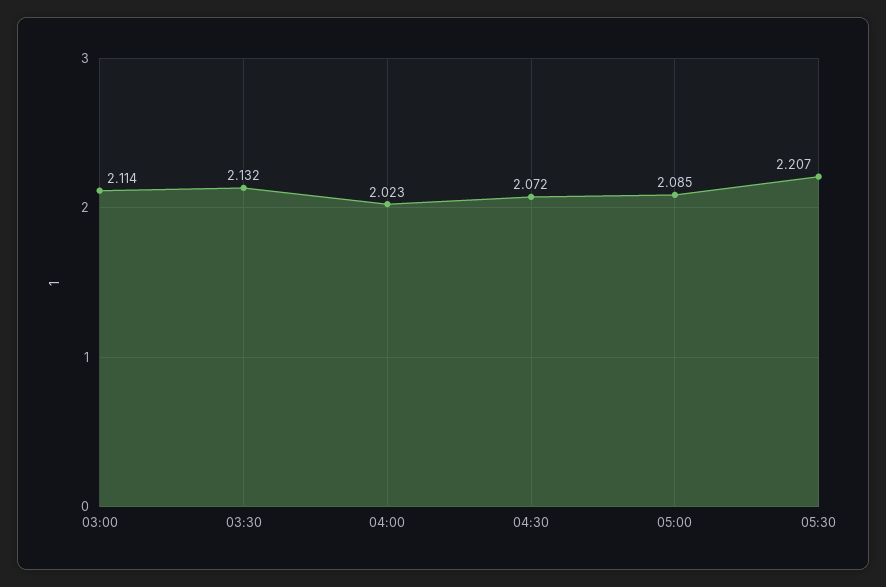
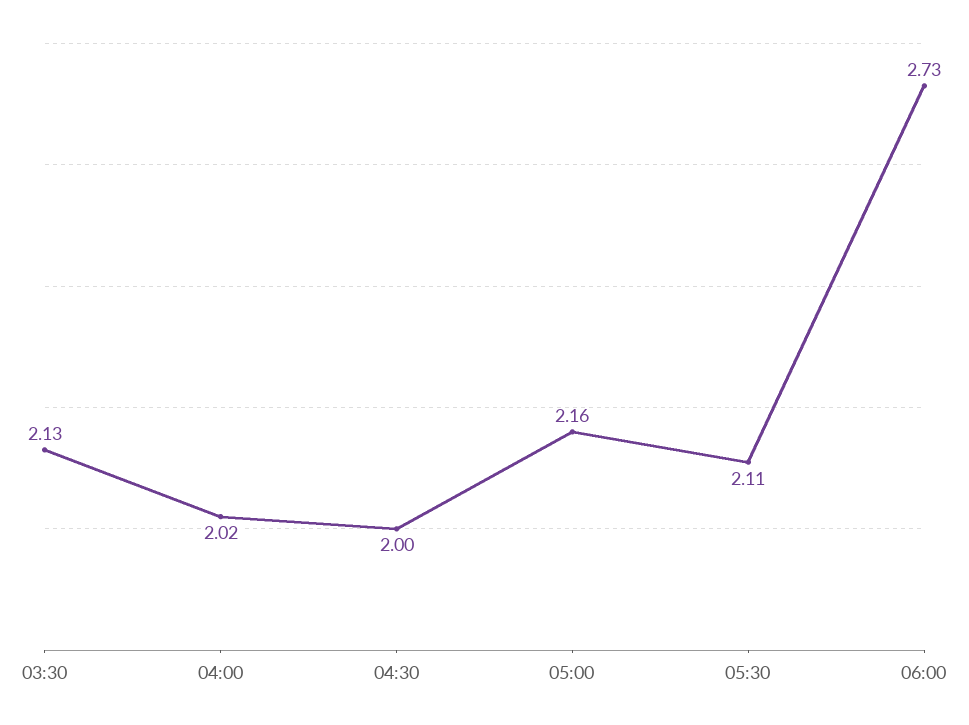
03:00: 2.114 -> none
04:30: 2.072 -> 2
05:00: 2.085 -> 2.16
05:30: 2.207 -> 2.11
06:00: none -> 2.73

